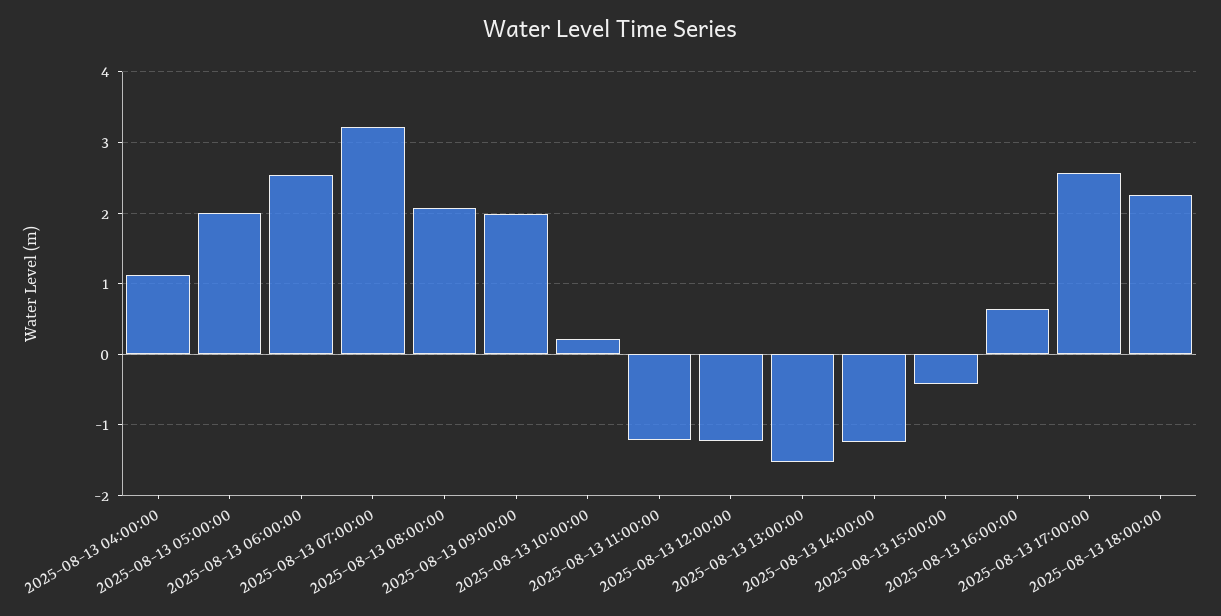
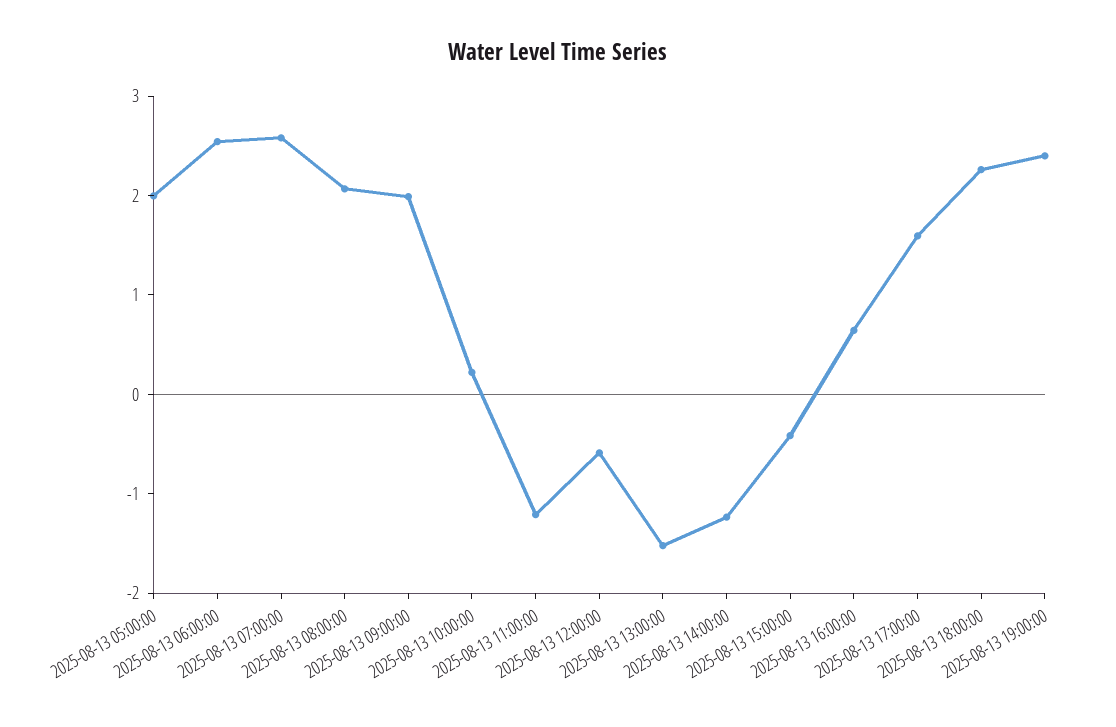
2025-08-13 04:00:00: 1.1 -> none
2025-08-13 07:00:00: 3.2 -> 2.6
2025-08-13 12:00:00: -1.2 -> -0.6
2025-08-13 17:00:00: 2.6 -> 1.6
2025-08-13 19:00:00: none -> 2.4

